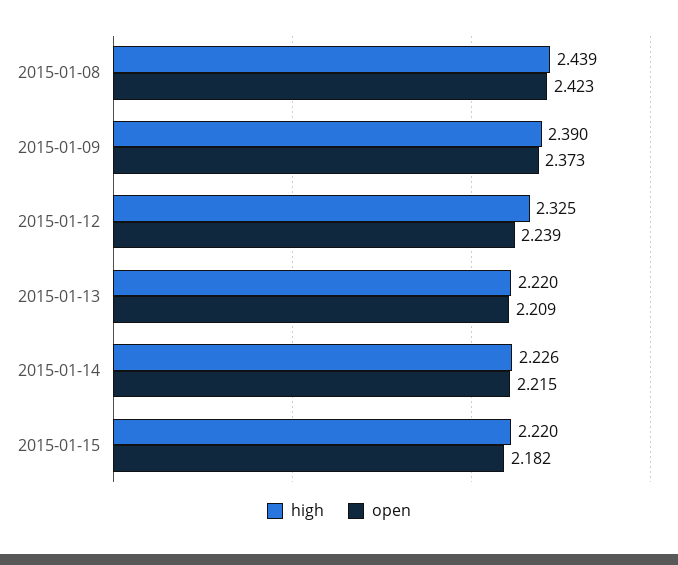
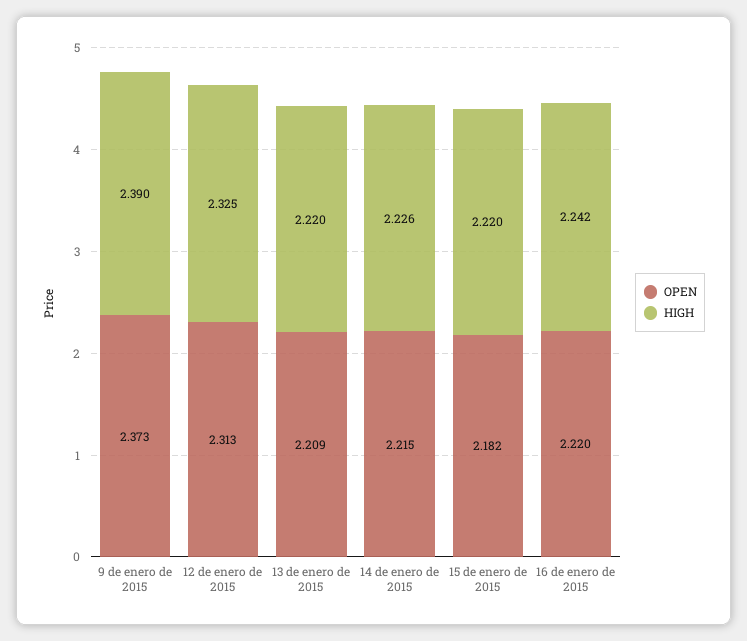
high, 2015-01-08: 2.439 -> none
open, 2015-01-08: 2.423 -> none
open, 2015-01-12: 2.239 -> 2.313
open, 16 de enero de 2015: none -> 2.22
high, 16 de enero de 2015: none -> 2.242

